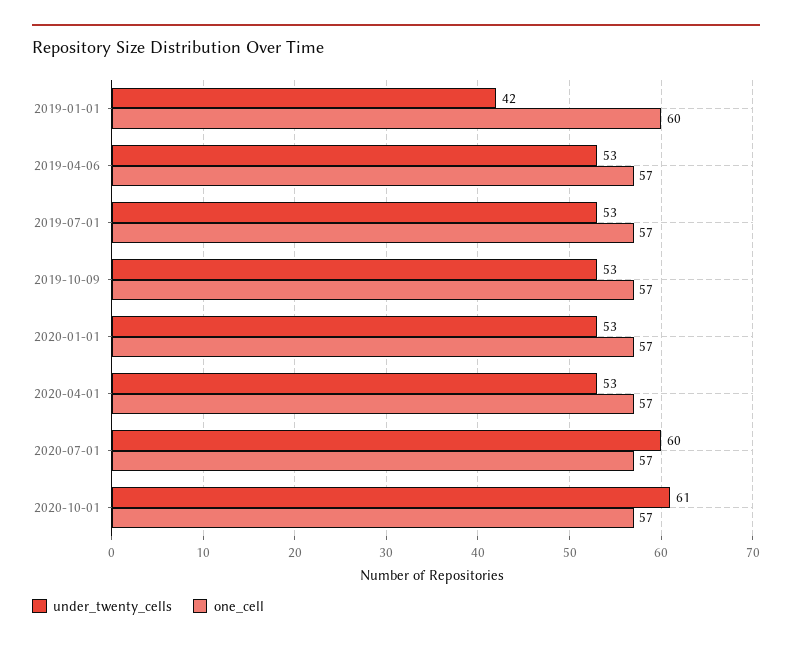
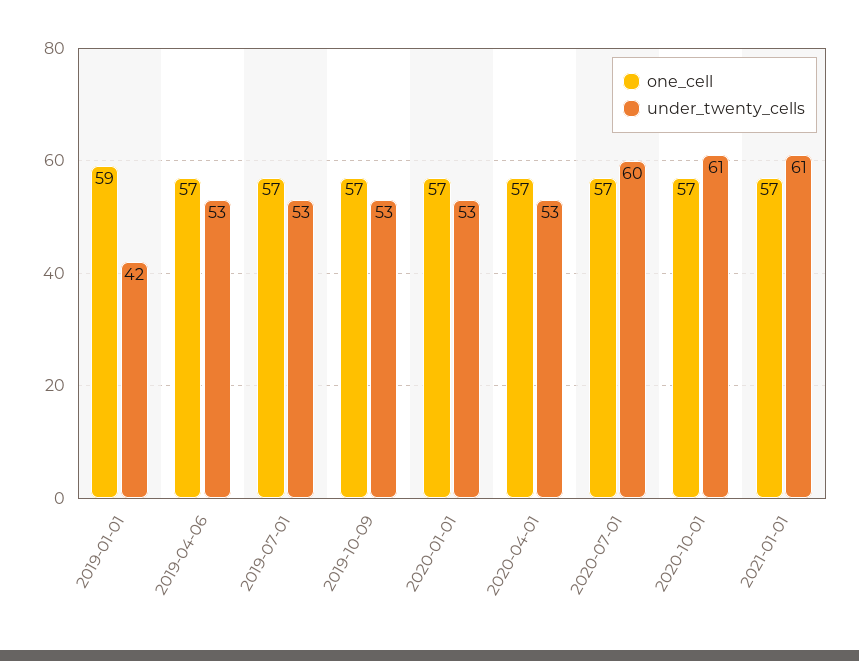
one_cell, 2019-01-01: 60 -> 59
one_cell, 2021-01-01: none -> 57
under_twenty_cells, 2021-01-01: none -> 61

